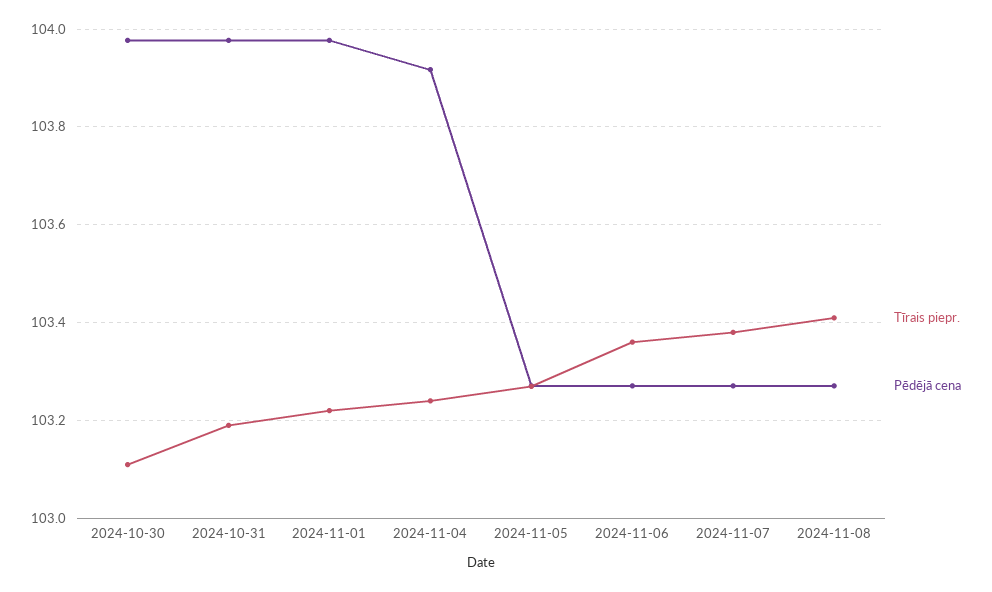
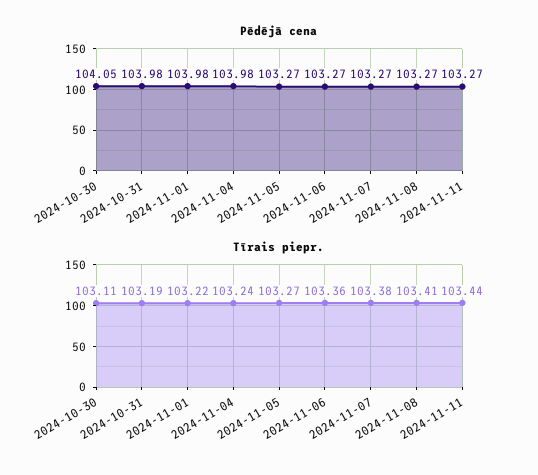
Pēdējā cena, 2024-10-30: 103.98 -> 104.05
Pēdējā cena, 2024-11-04: 103.92 -> 103.98
Pēdējā cena, 2024-11-11: none -> 103.27
Tīrais piepr., 2024-11-11: none -> 103.44

